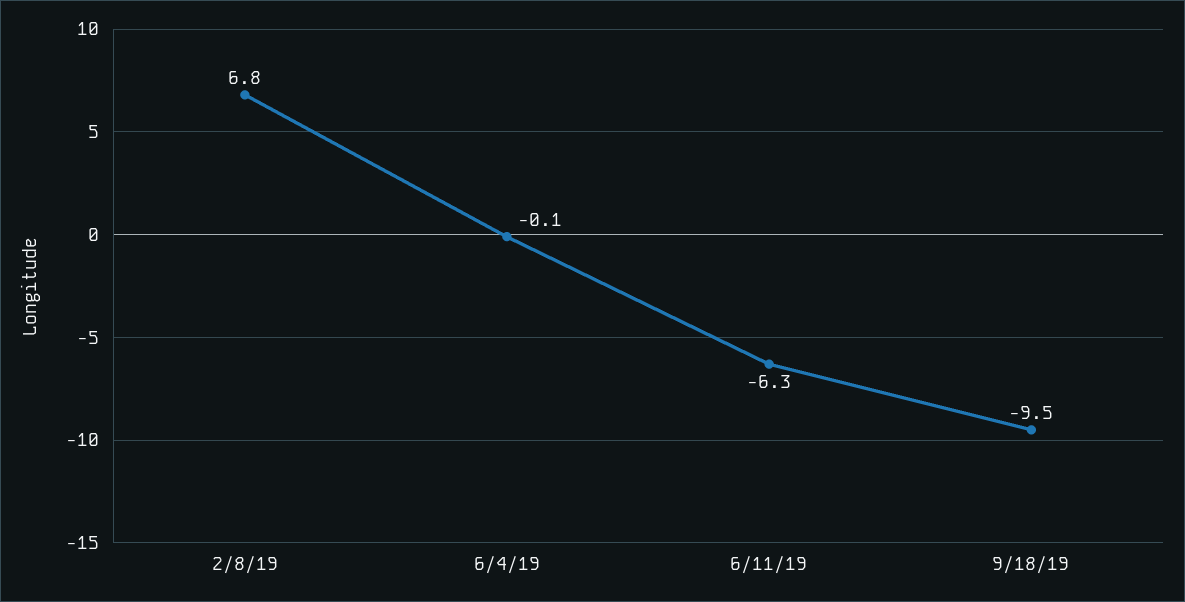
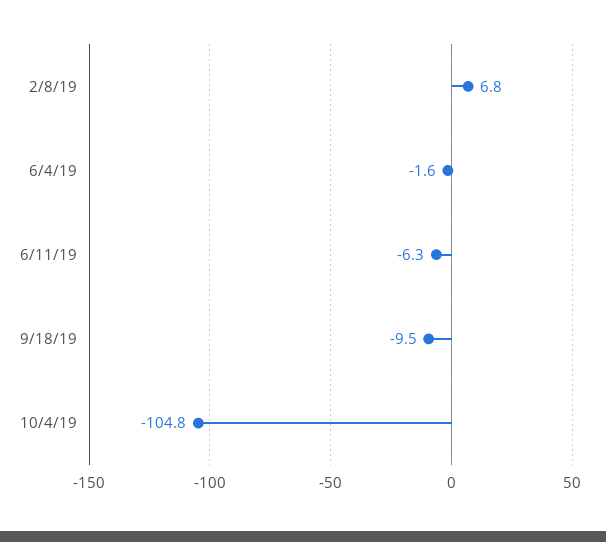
6/4/19: -0.1 -> -1.6
10/4/19: none -> -104.8

